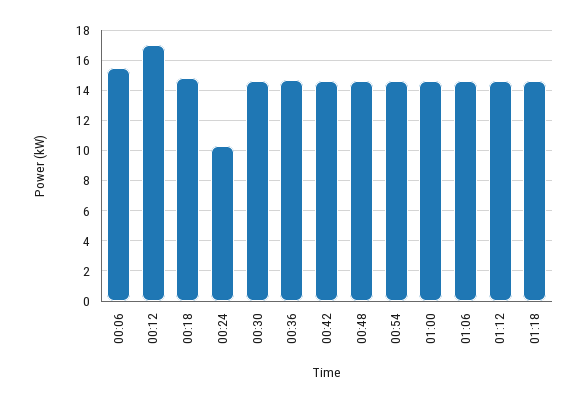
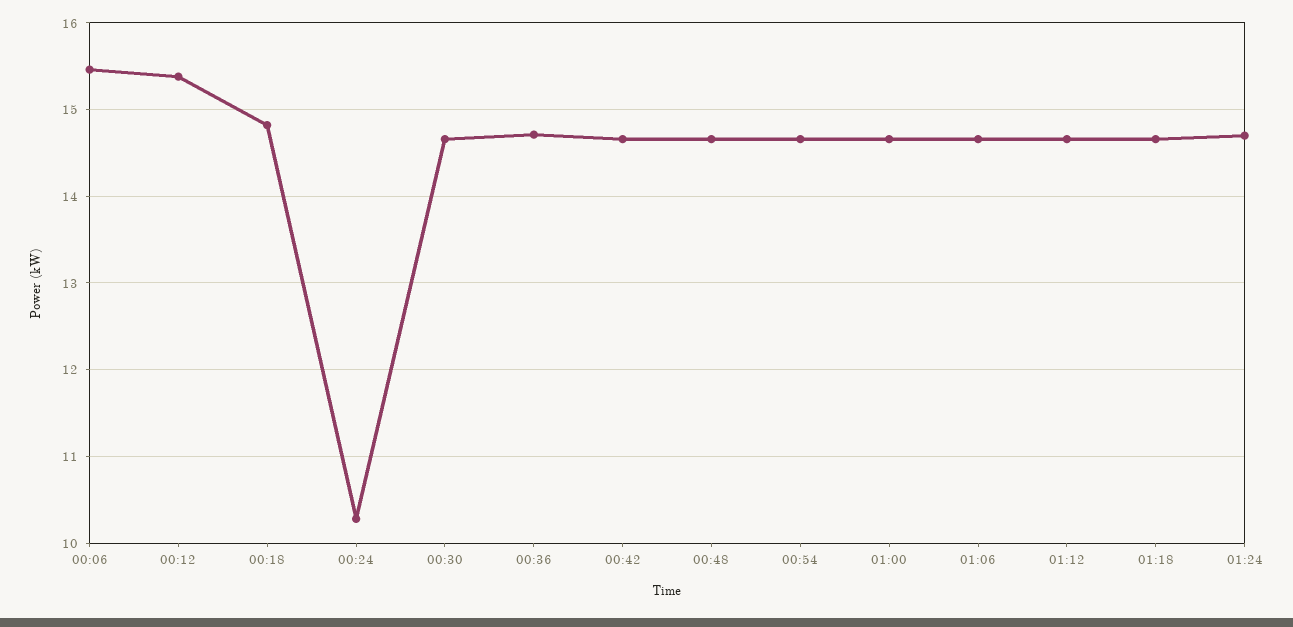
00:12: 17 -> 15.4
01:24: none -> 14.7

